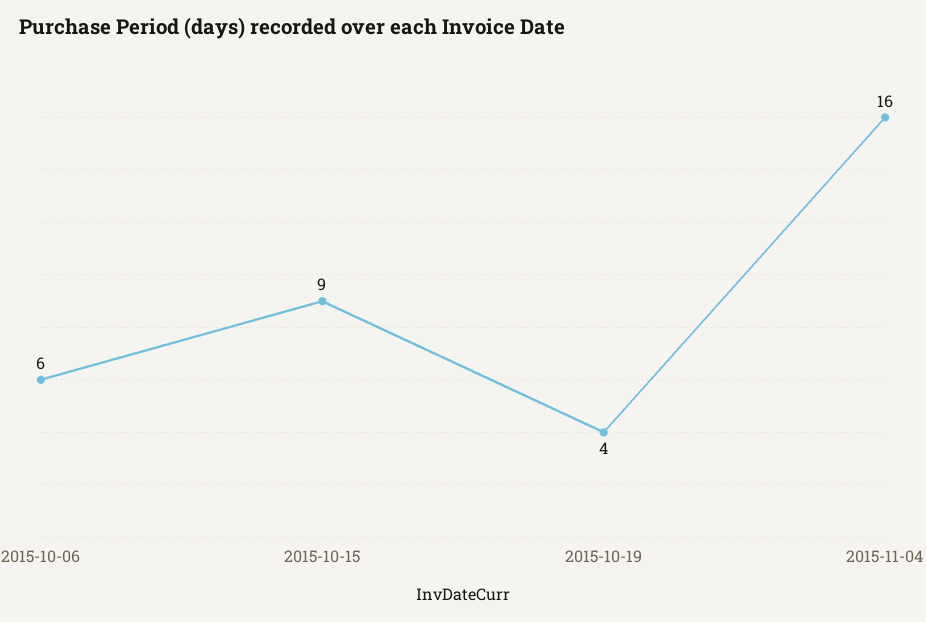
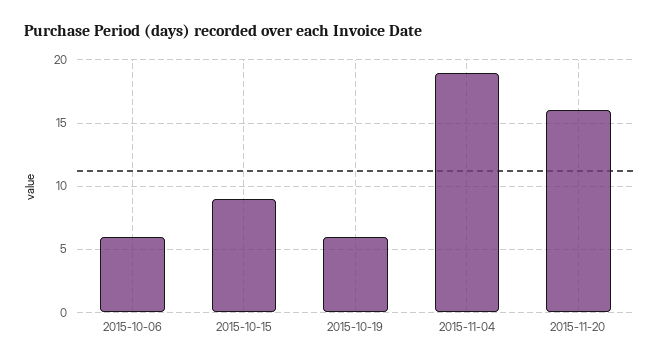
2015-10-19: 4 -> 6
2015-11-04: 16 -> 19
2015-11-20: none -> 16

